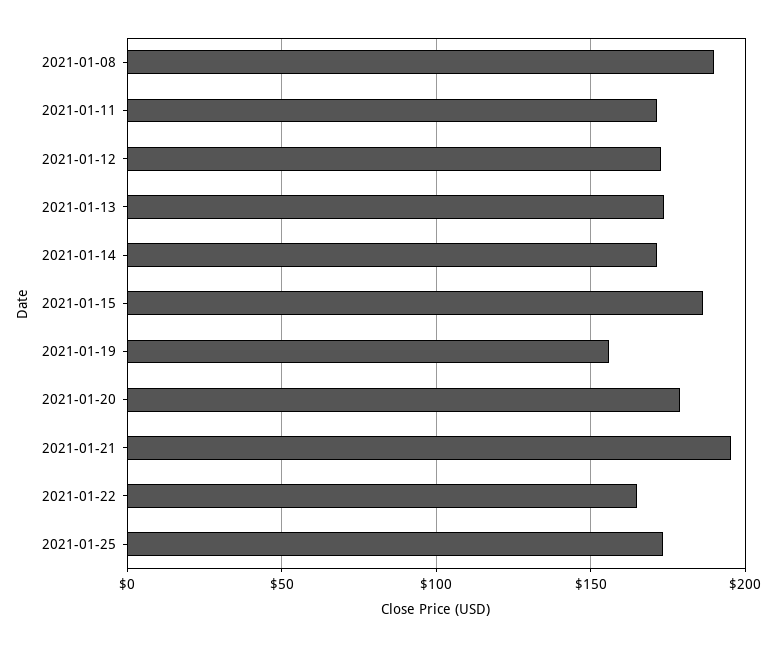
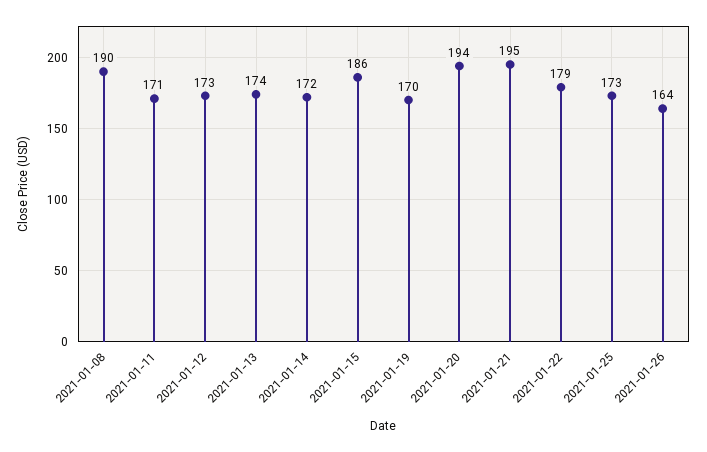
2021-01-19: 155 -> 170
2021-01-20: 180 -> 194
2021-01-22: 165 -> 179
2021-01-26: none -> 164

